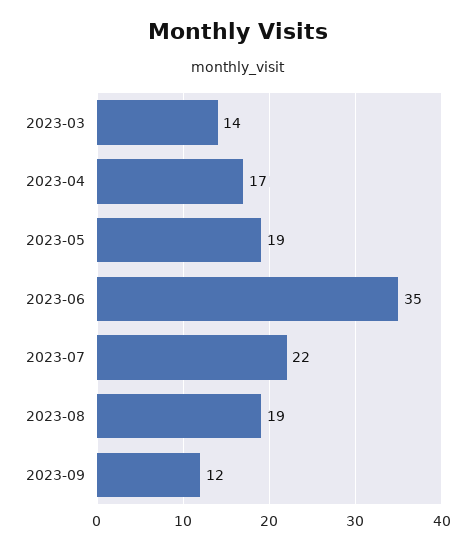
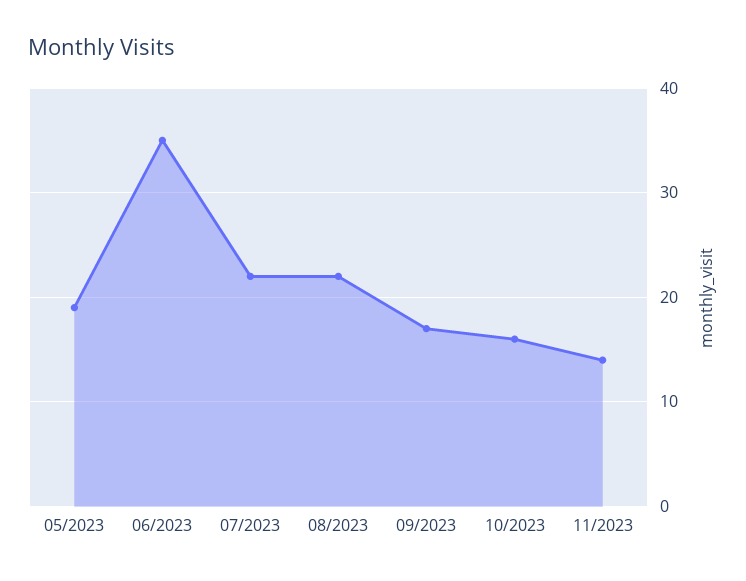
2023-03: 14 -> none
2023-04: 17 -> none
2023-08: 19 -> 22
2023-09: 12 -> 17
10/2023: none -> 16
11/2023: none -> 14

